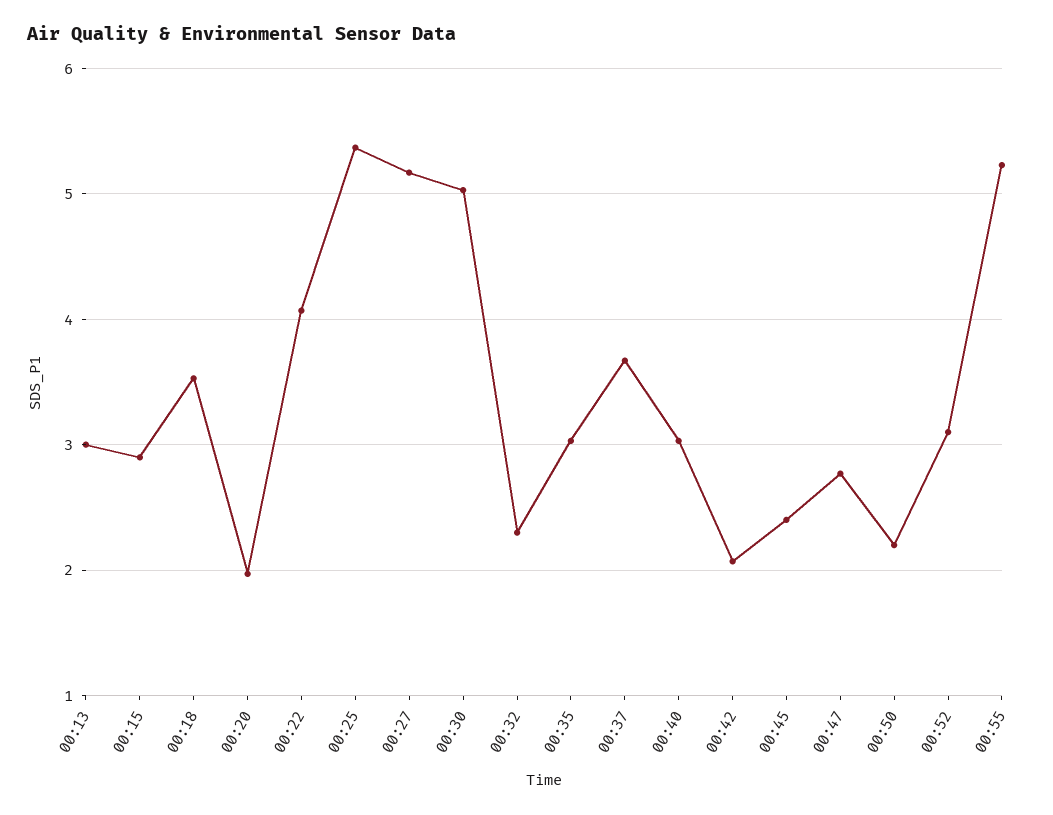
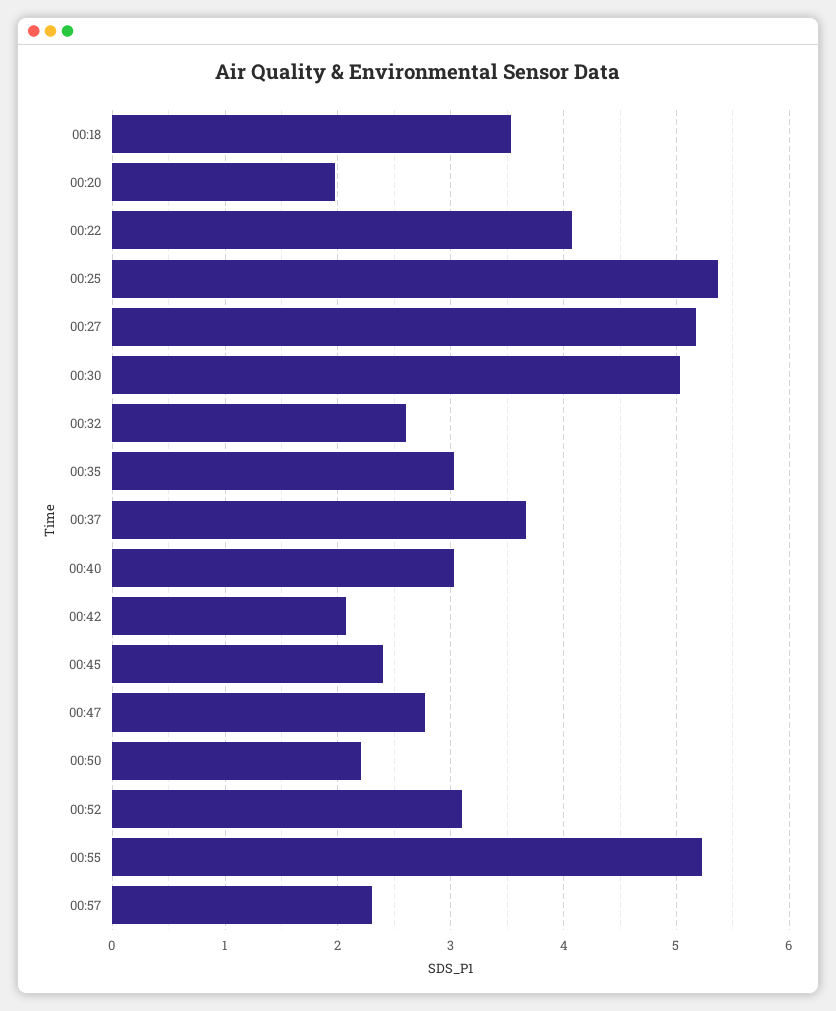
00:13: 3 -> none
00:15: 2.9 -> none
00:32: 2.3 -> 2.6
00:57: none -> 2.3

